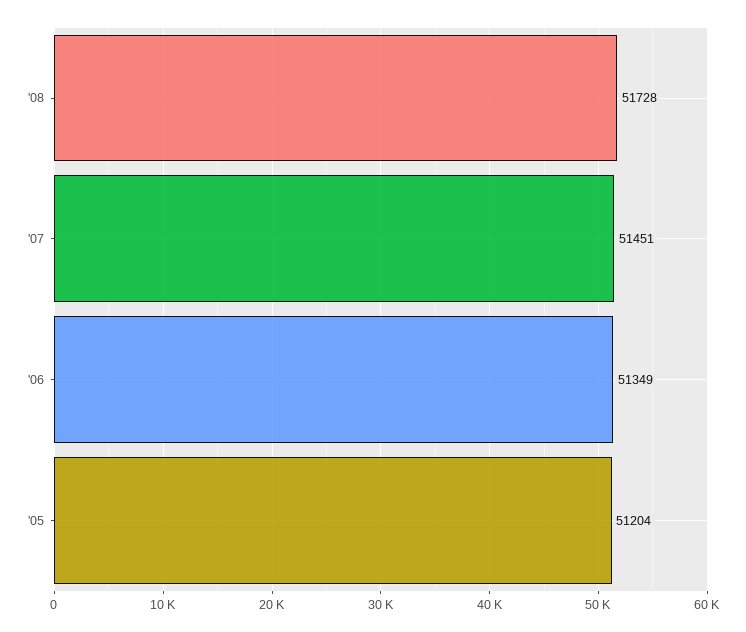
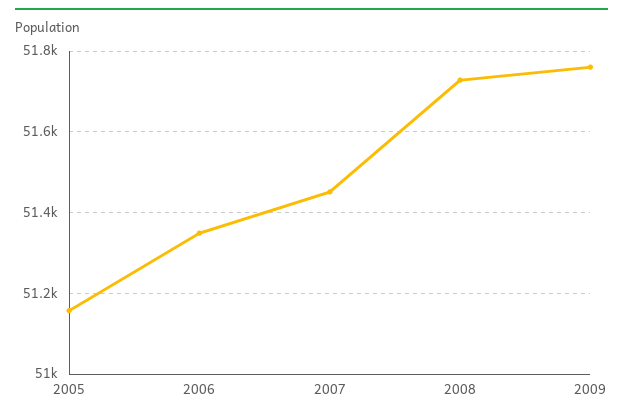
'05: 51204 -> 51160
2009: none -> 51760

